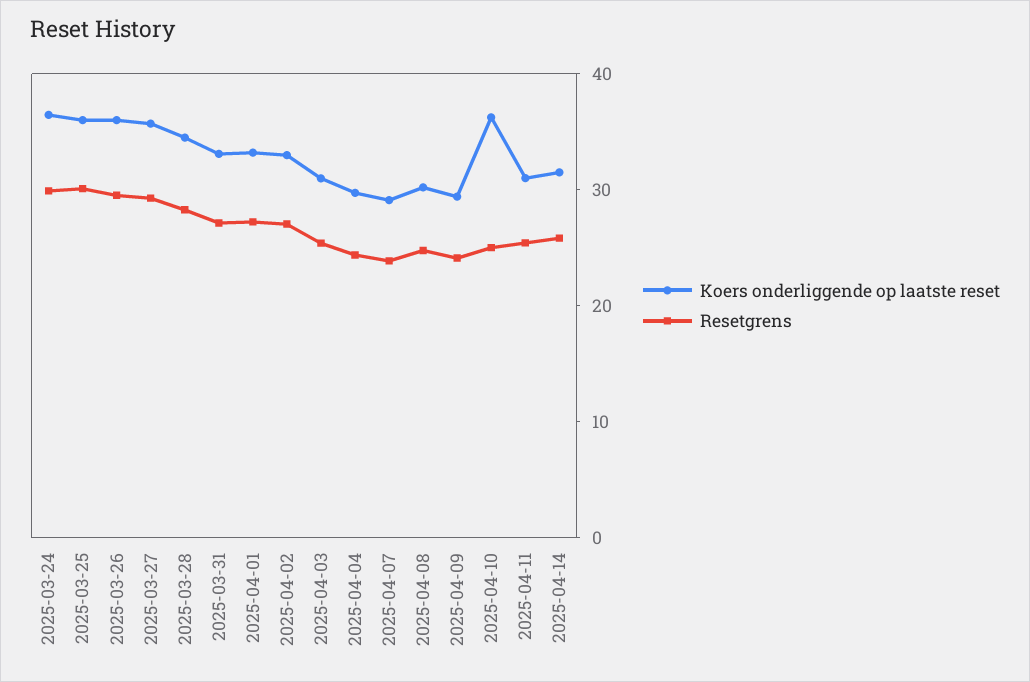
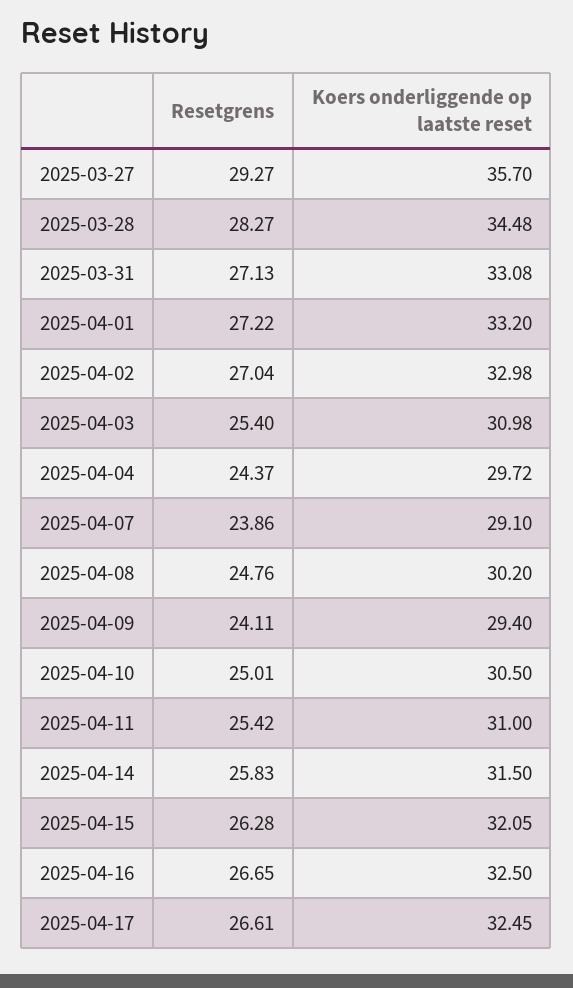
Koers onderliggende op laatste reset, 2025-03-24: 36 -> none
Resetgrens, 2025-03-24: 30 -> none
Koers onderliggende op laatste reset, 2025-03-25: 36 -> none
Resetgrens, 2025-03-25: 30 -> none
Koers onderliggende op laatste reset, 2025-03-26: 36 -> none
Resetgrens, 2025-03-26: 30 -> none
Koers onderliggende op laatste reset, 2025-04-10: 36 -> 30.5
Resetgrens, 2025-04-15: none -> 26.28
Koers onderliggende op laatste reset, 2025-04-15: none -> 32.05
Resetgrens, 2025-04-16: none -> 26.65
Koers onderliggende op laatste reset, 2025-04-16: none -> 32.5
Resetgrens, 2025-04-17: none -> 26.61
Koers onderliggende op laatste reset, 2025-04-17: none -> 32.45

